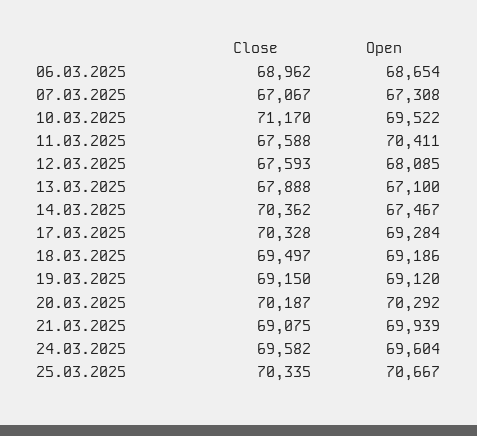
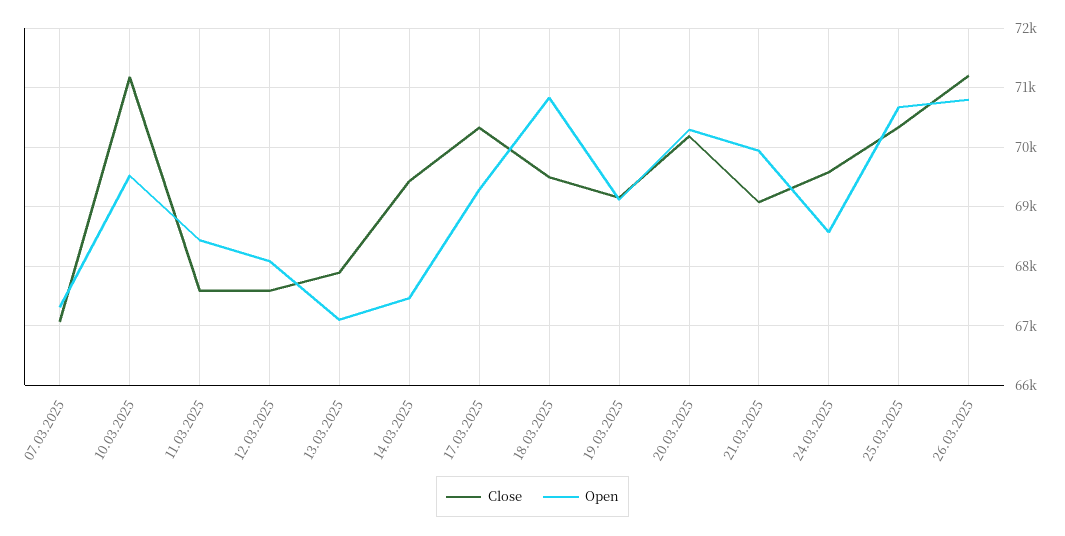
Close, 06.03.2025: 68962 -> none
Open, 06.03.2025: 68654 -> none
Open, 11.03.2025: 70411 -> 68400
Close, 14.03.2025: 70362 -> 69400
Open, 18.03.2025: 69186 -> 70800
Open, 24.03.2025: 69604 -> 68600
Close, 26.03.2025: none -> 71200
Open, 26.03.2025: none -> 70800

